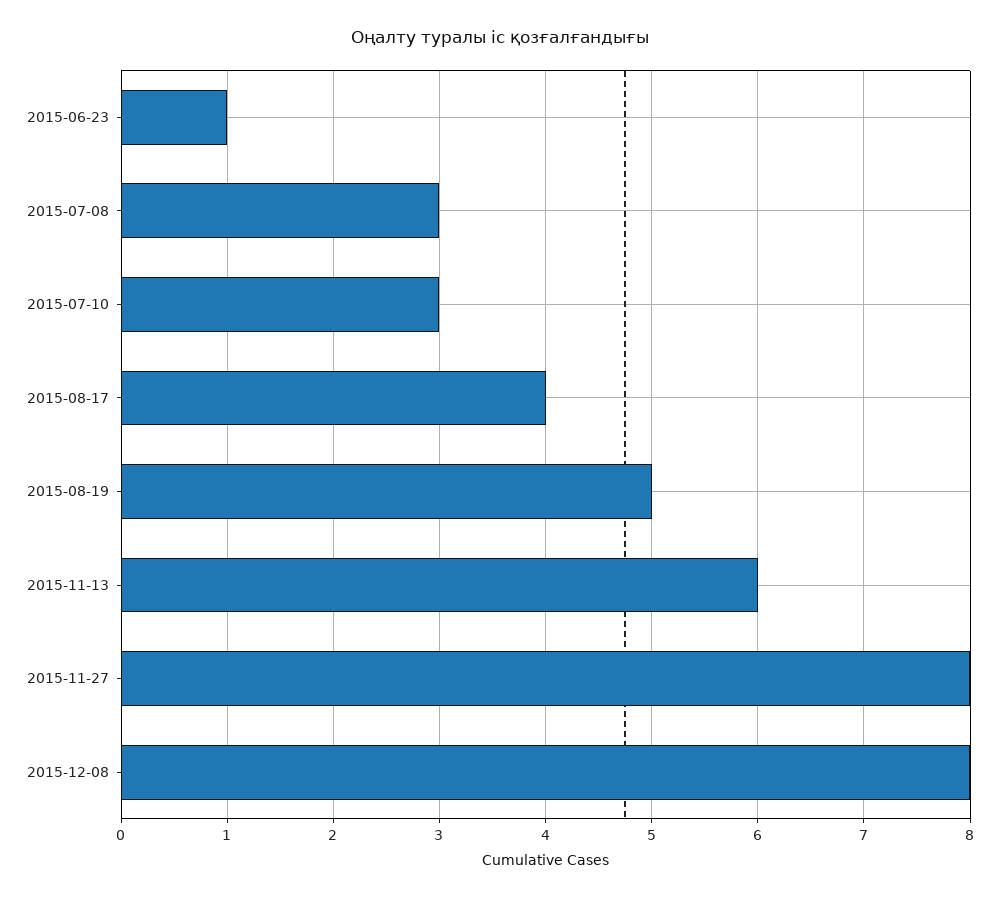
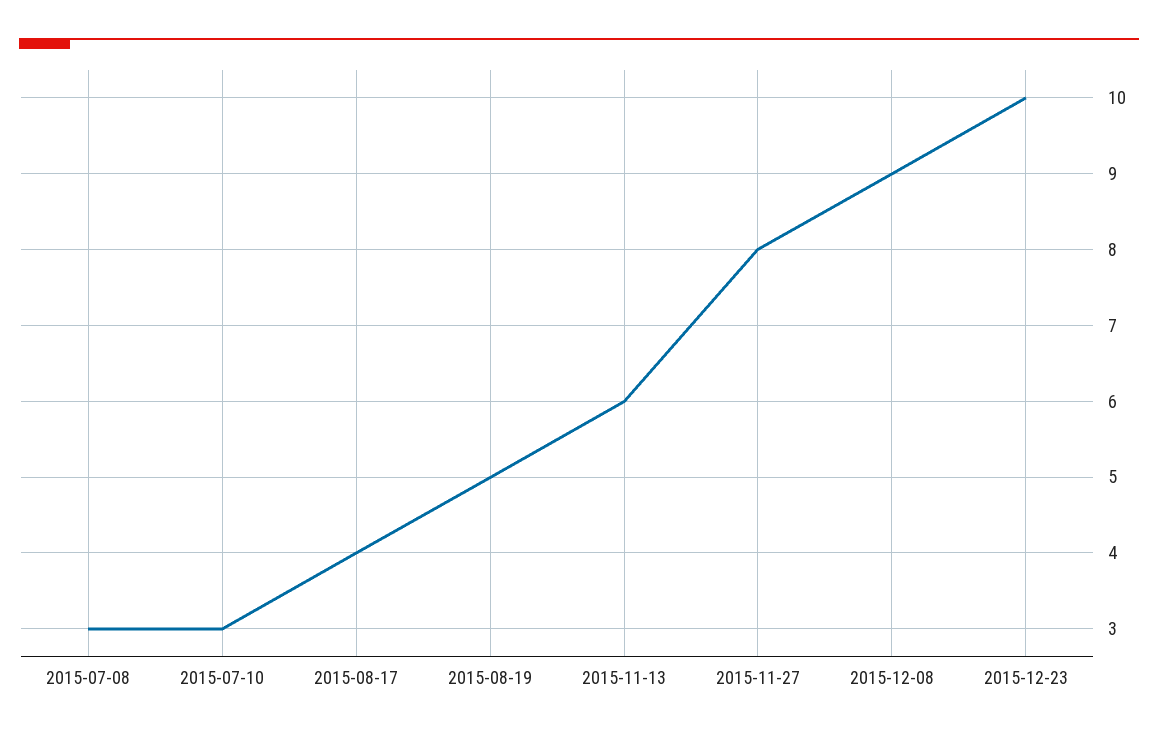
2015-06-23: 1 -> none
2015-12-08: 8 -> 9
2015-12-23: none -> 10

